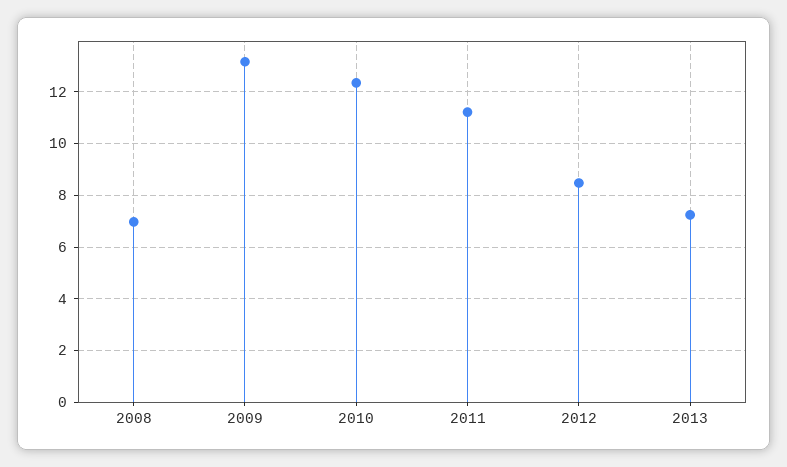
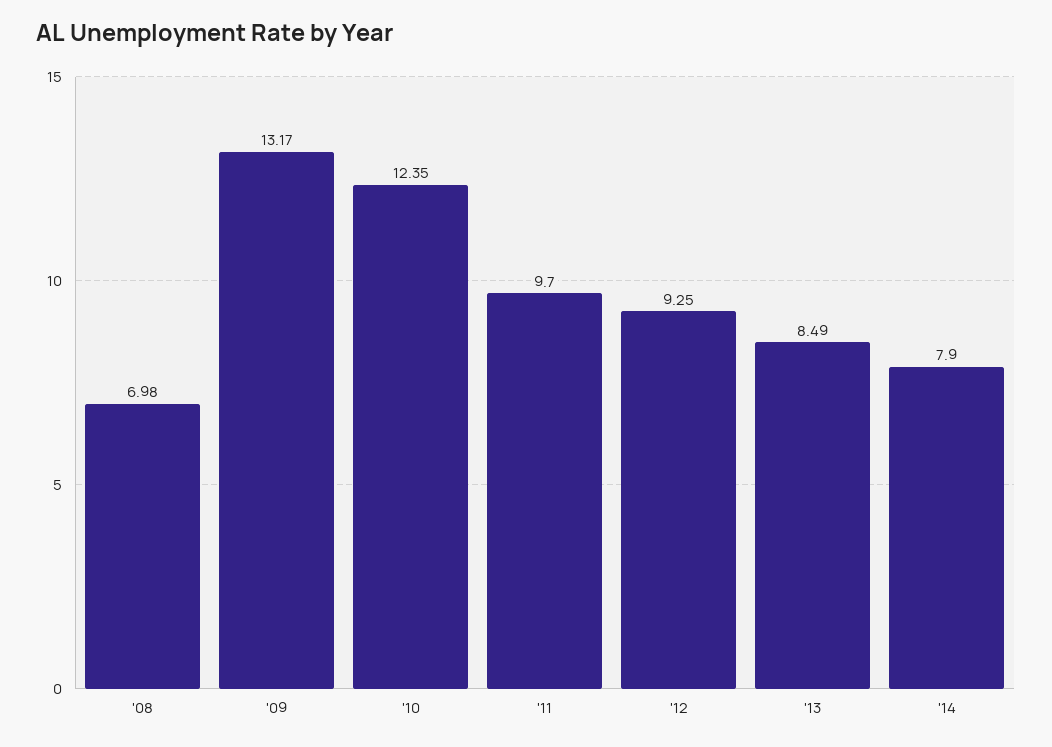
2011: 11.25 -> 9.7
2012: 8.5 -> 9.25
2013: 7.25 -> 8.49
'14: none -> 7.9

